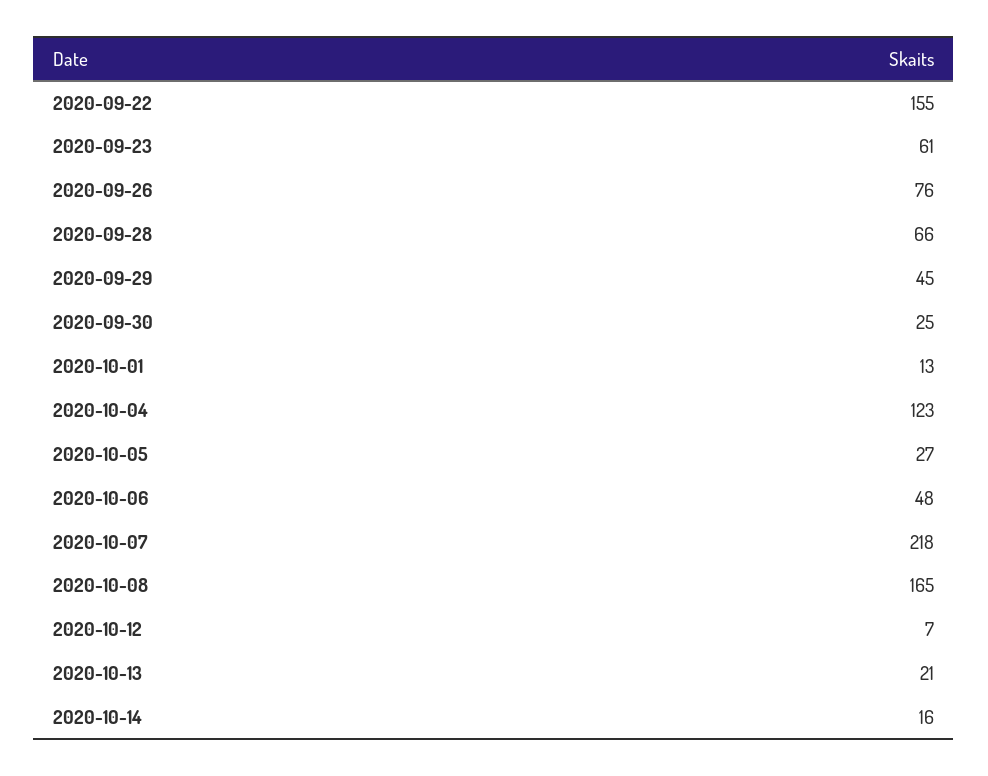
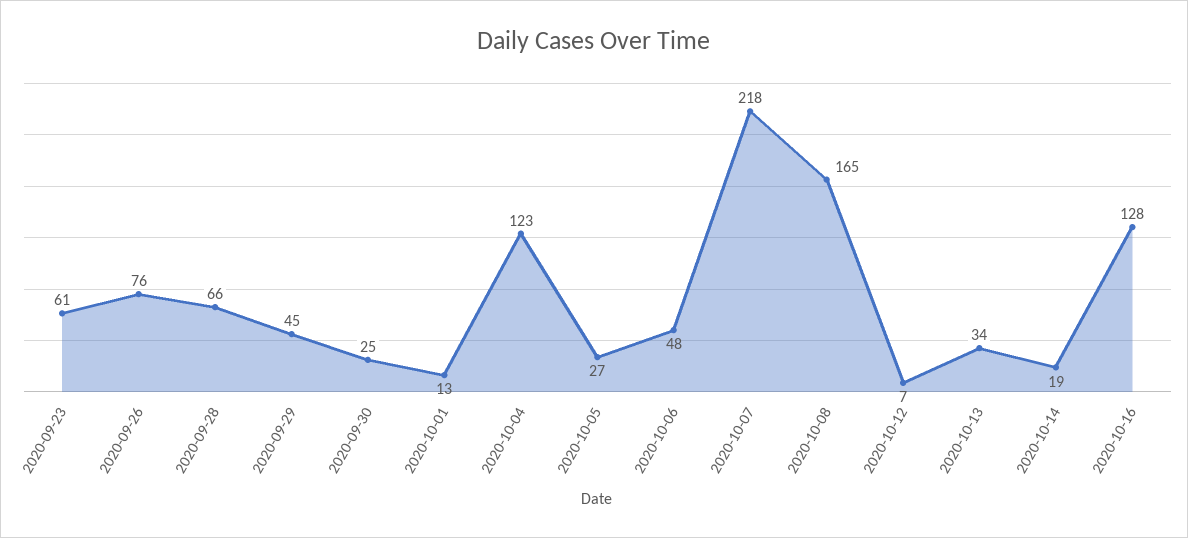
2020-09-22: 155 -> none
2020-10-13: 21 -> 34
2020-10-14: 16 -> 19
2020-10-16: none -> 128

